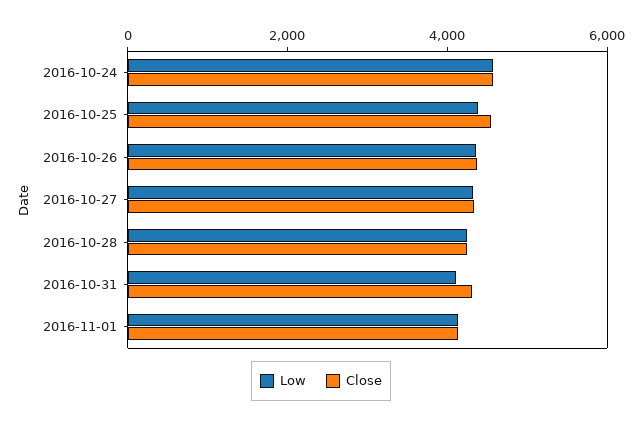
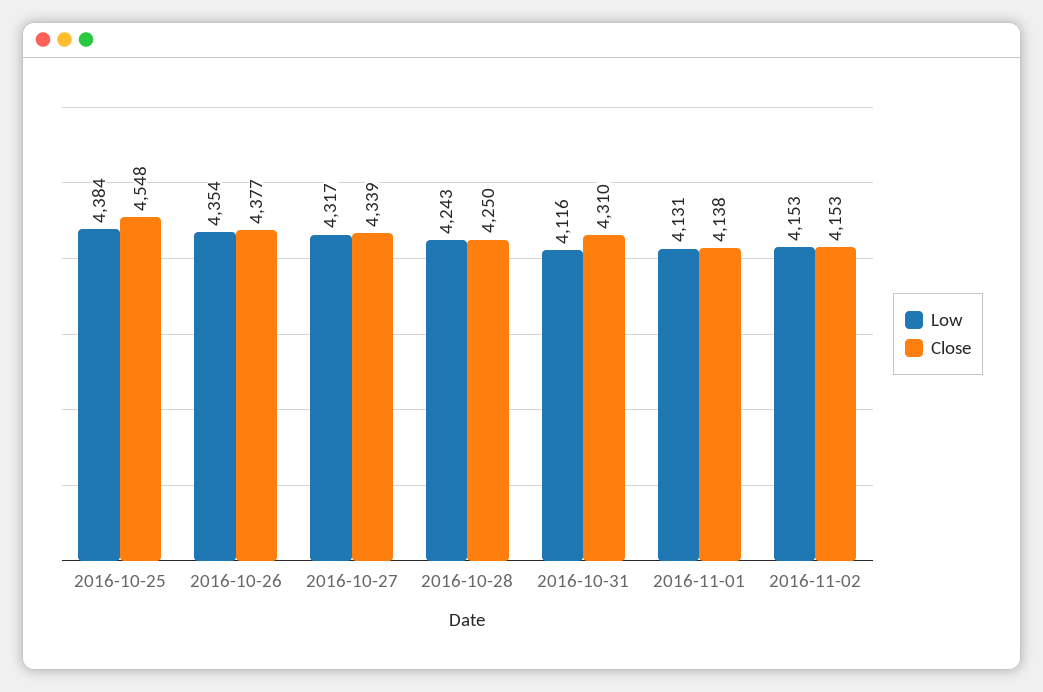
Low, 2016-10-24: 4500 -> none
Close, 2016-10-24: 4500 -> none
Low, 2016-11-02: none -> 4153
Close, 2016-11-02: none -> 4153

